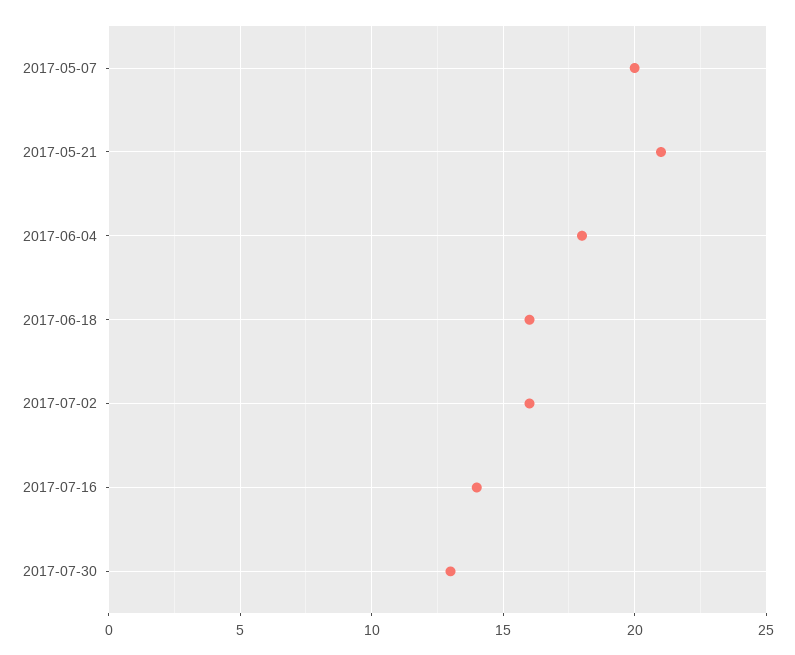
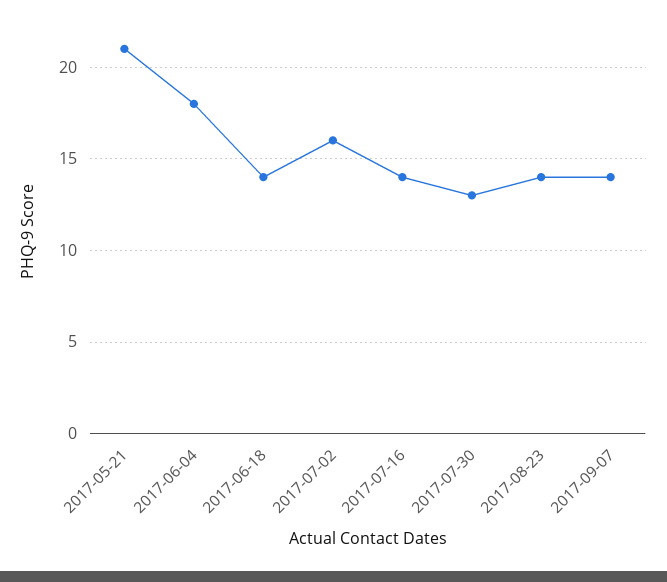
2017-05-07: 20 -> none
2017-06-18: 16 -> 14
2017-08-23: none -> 14
2017-09-07: none -> 14

